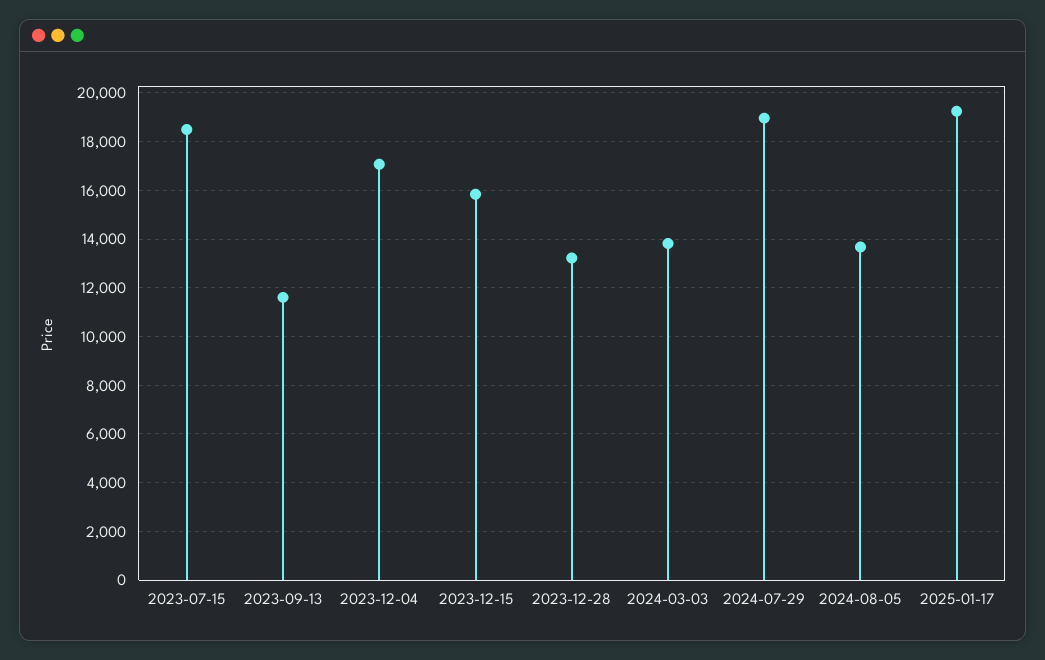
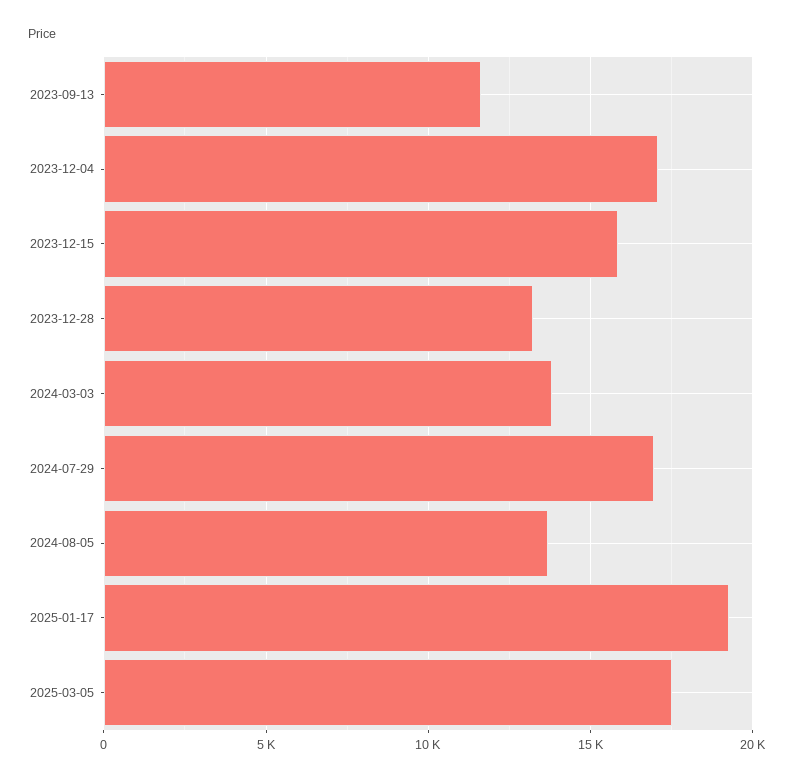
2023-07-15: 18500 -> none
2024-07-29: 19000 -> 17000
2025-03-05: none -> 17500

